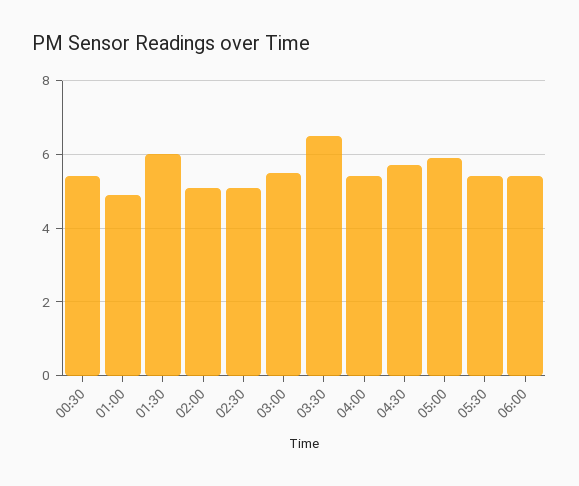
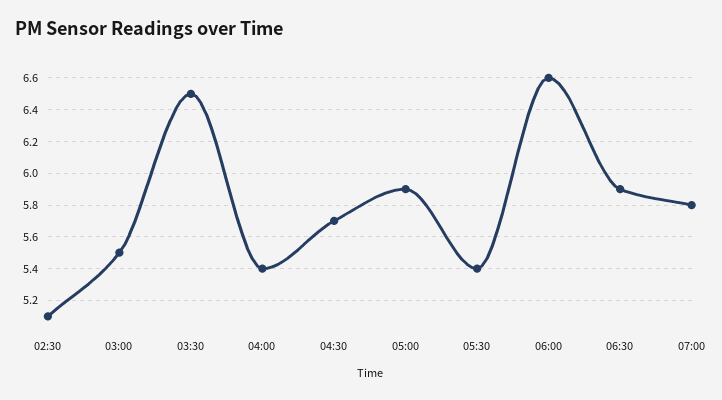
00:30: 5.5 -> none
01:00: 5 -> none
01:30: 6 -> none
02:00: 5 -> none
06:00: 5.5 -> 6.6
06:30: none -> 5.9
07:00: none -> 5.8

